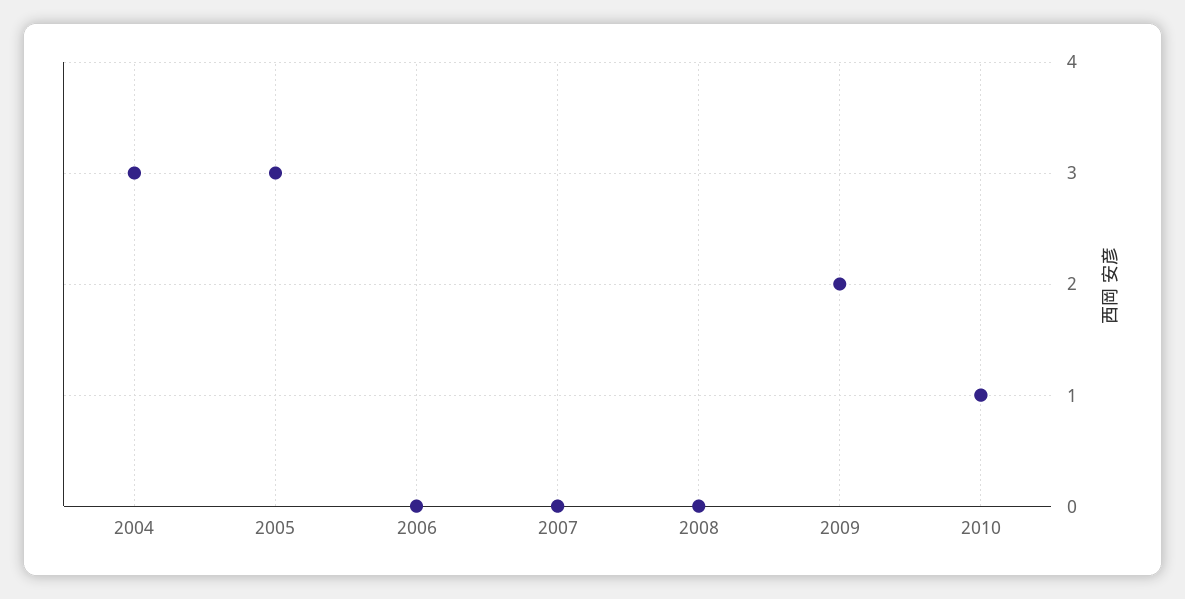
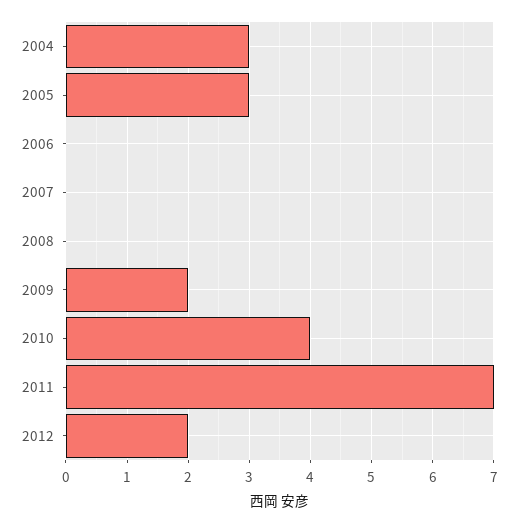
2010: 1 -> 4
2011: none -> 7
2012: none -> 2

